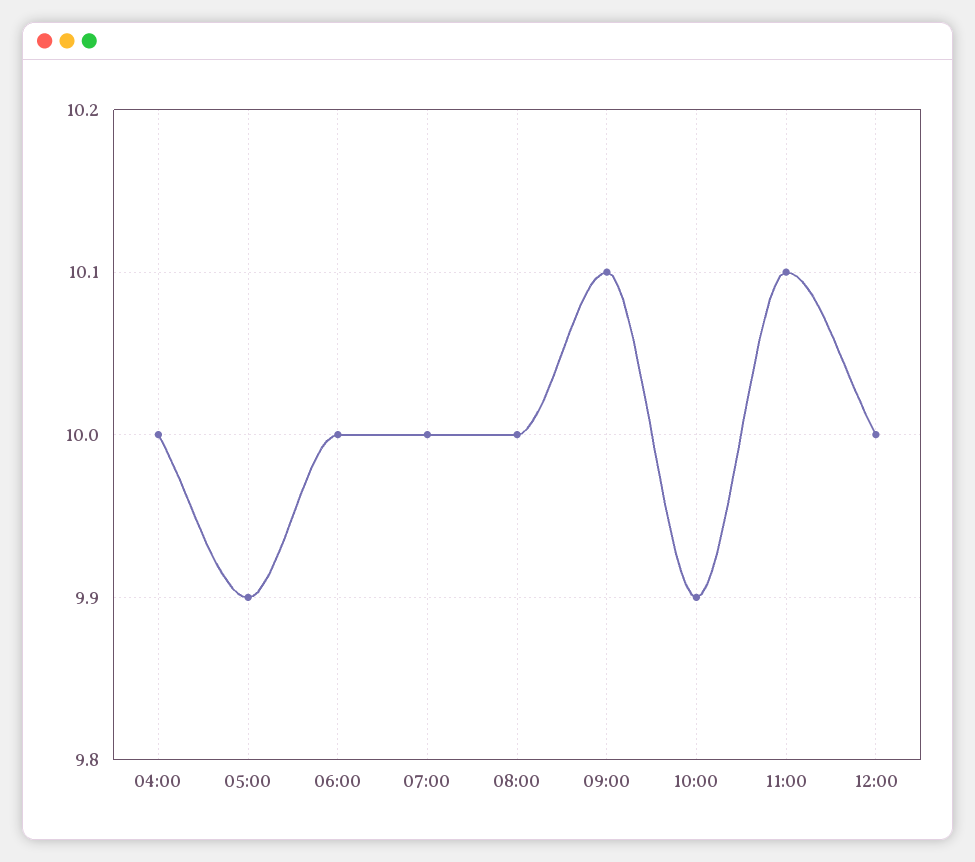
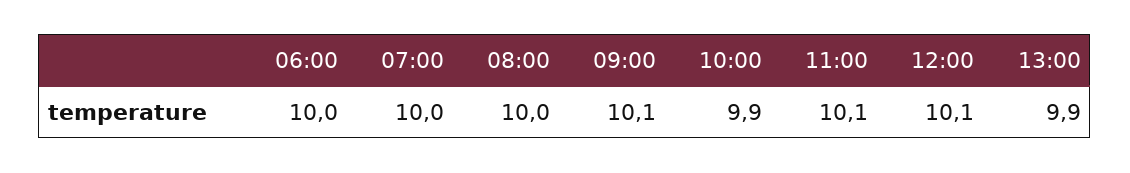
04:00: 10 -> none
05:00: 9.9 -> none
12:00: 10 -> 10.1
13:00: none -> 9.9

